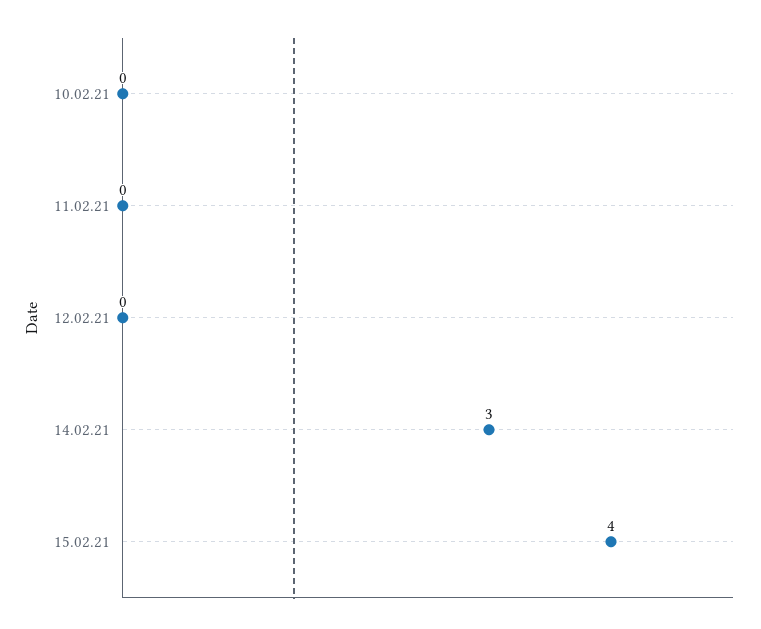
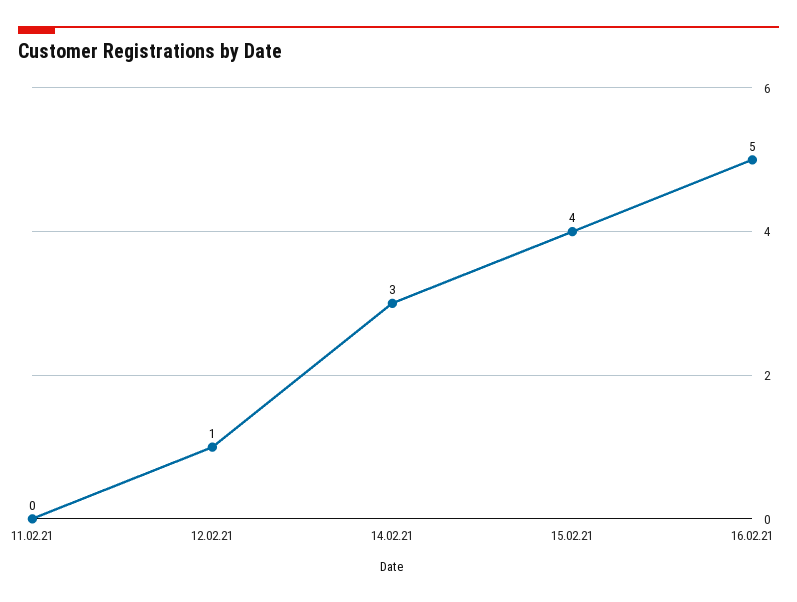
10.02.21: 0 -> none
12.02.21: 0 -> 1
16.02.21: none -> 5

